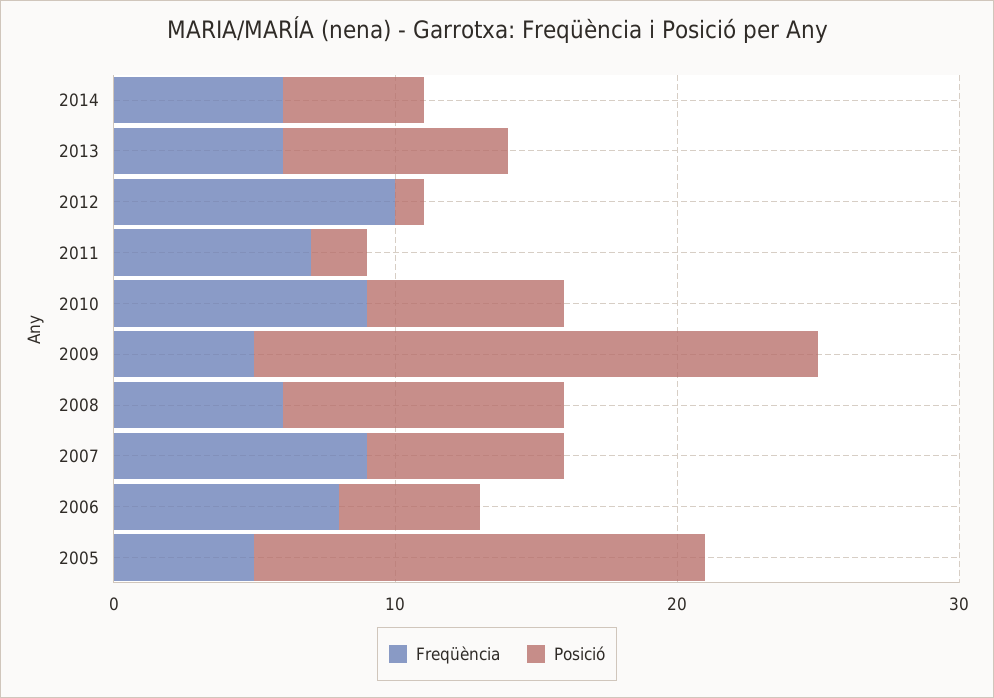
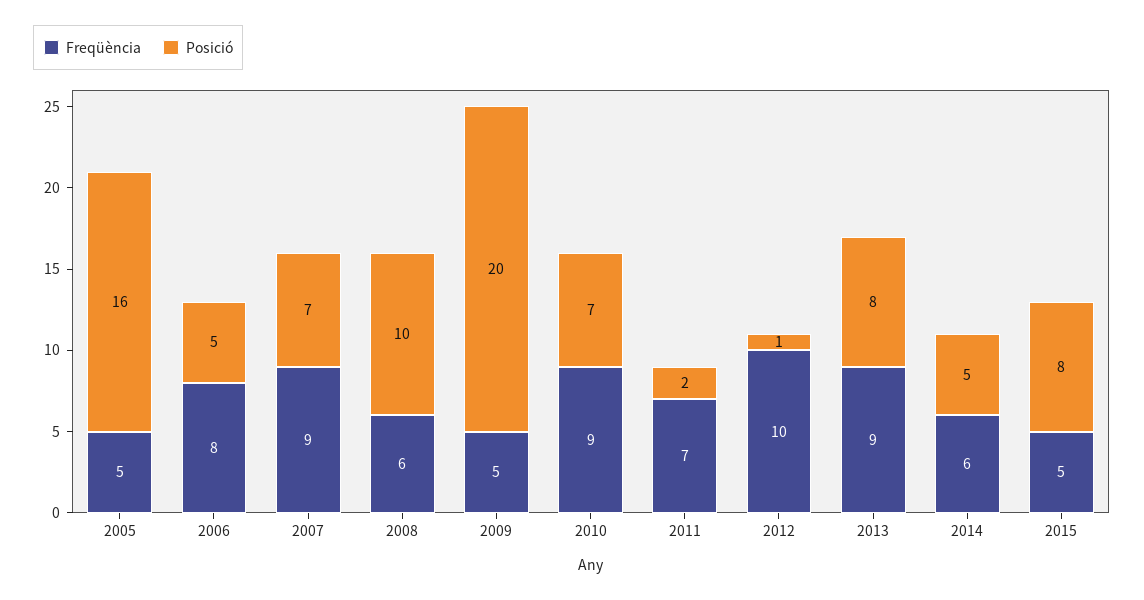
Freqüència, 2013: 6 -> 9
Freqüència, 2015: none -> 5
Posició, 2015: none -> 8

